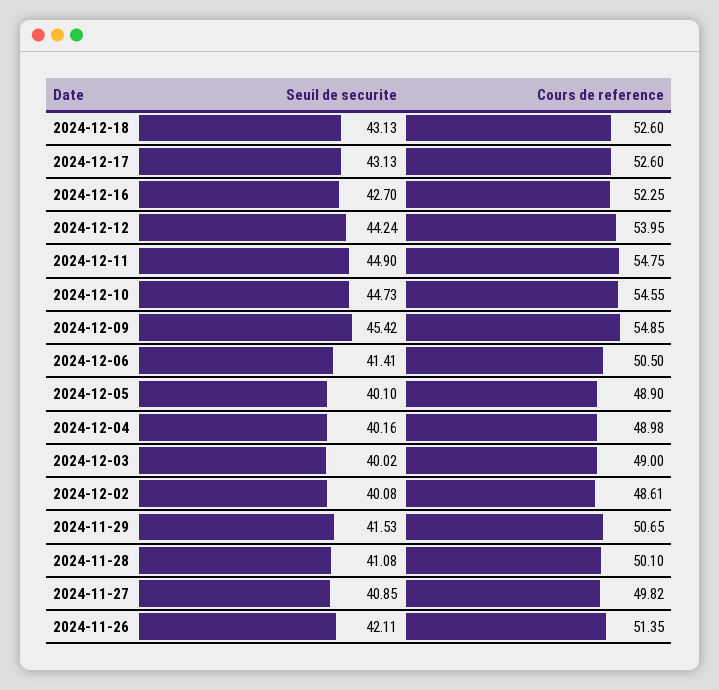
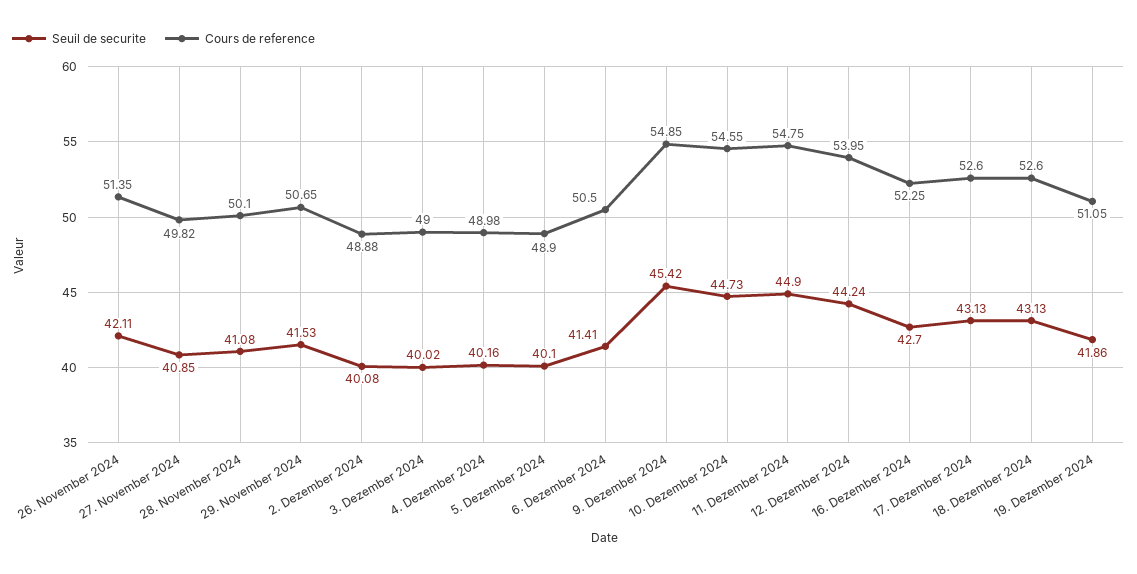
Cours de reference, 2024-12-02: 48.61 -> 48.88
Seuil de securite, 19. Dezember 2024: none -> 41.86
Cours de reference, 19. Dezember 2024: none -> 51.05

